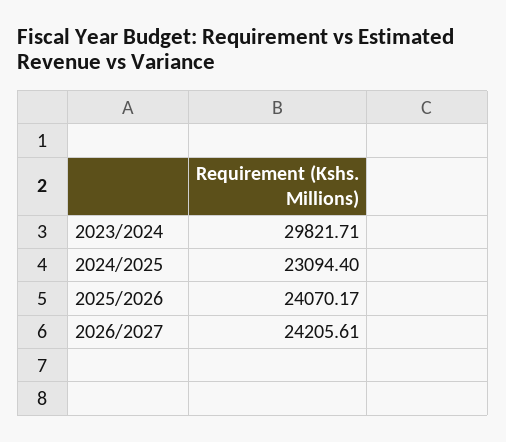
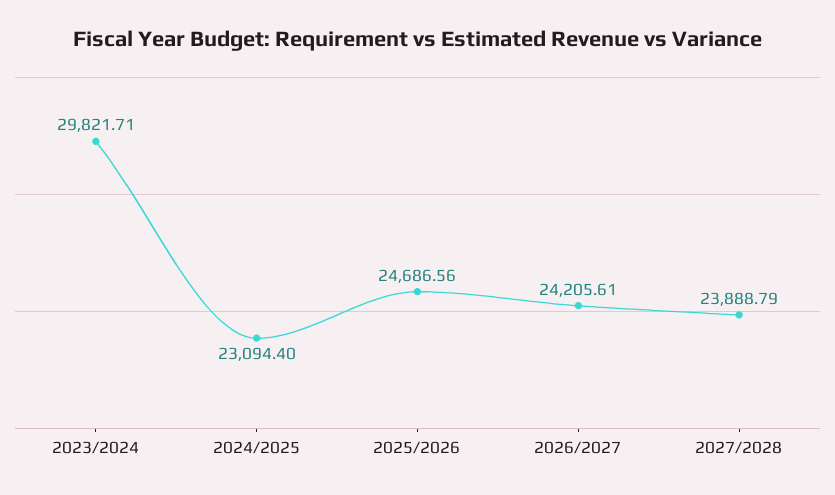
2025/2026: 24070.17 -> 24686.56
2027/2028: none -> 23888.79

